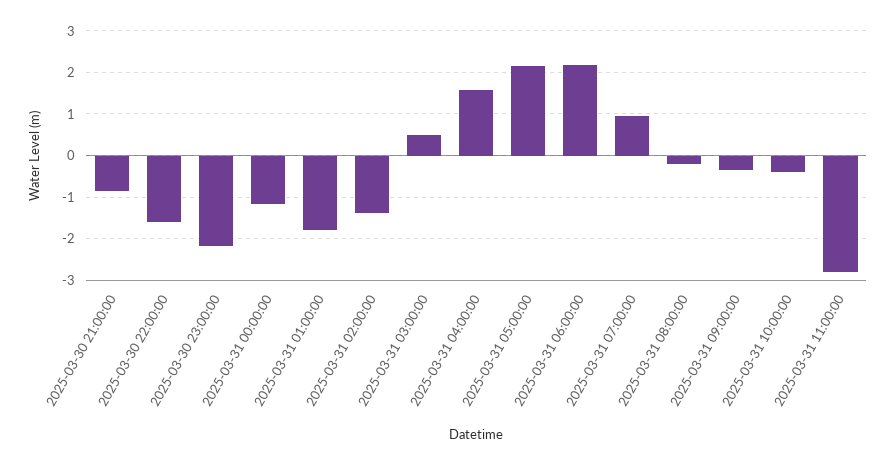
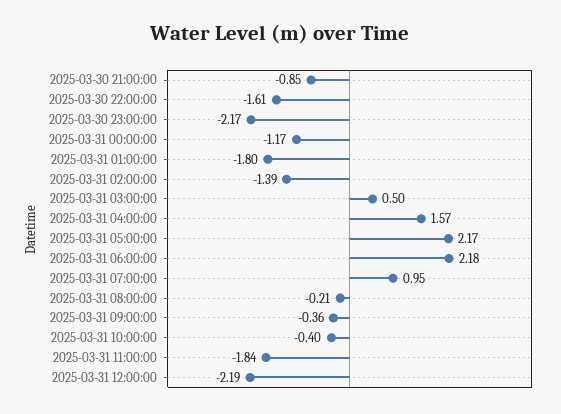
2025-03-31 11:00:00: -2.8 -> -1.84
2025-03-31 12:00:00: none -> -2.19

